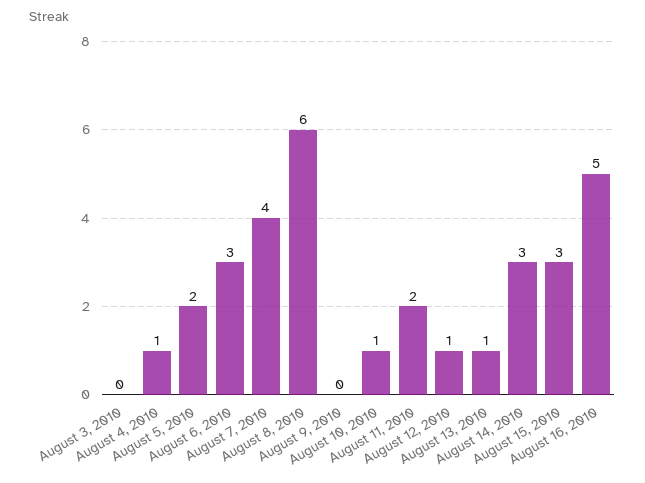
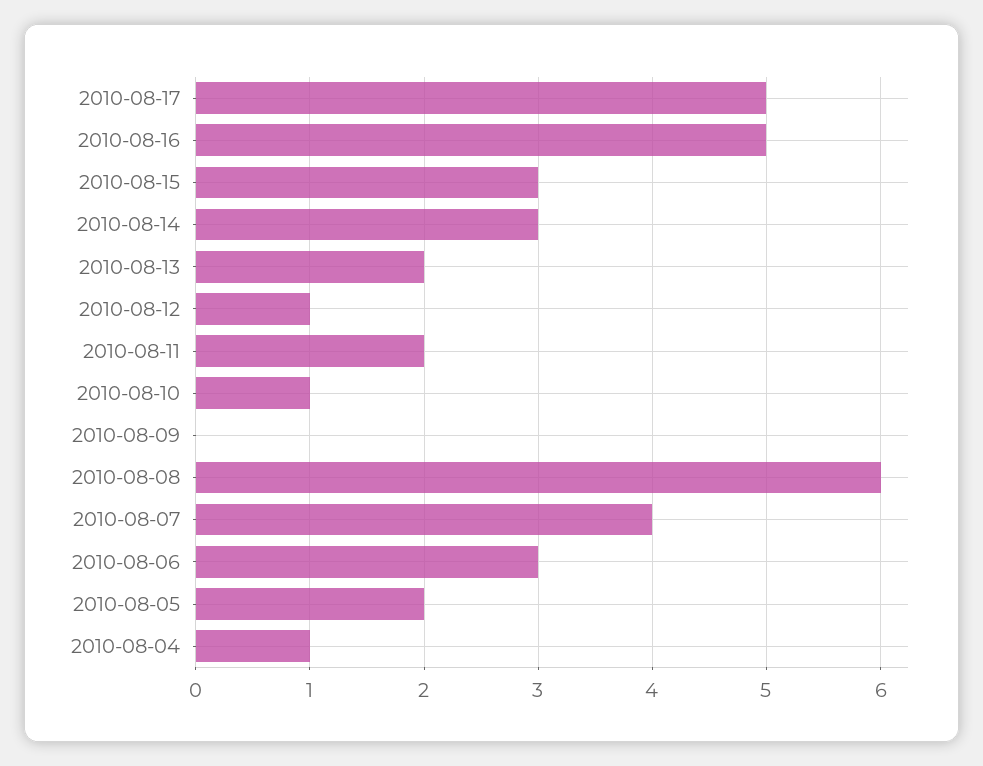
August 3, 2010: 0 -> none
August 13, 2010: 1 -> 2
2010-08-17: none -> 5

